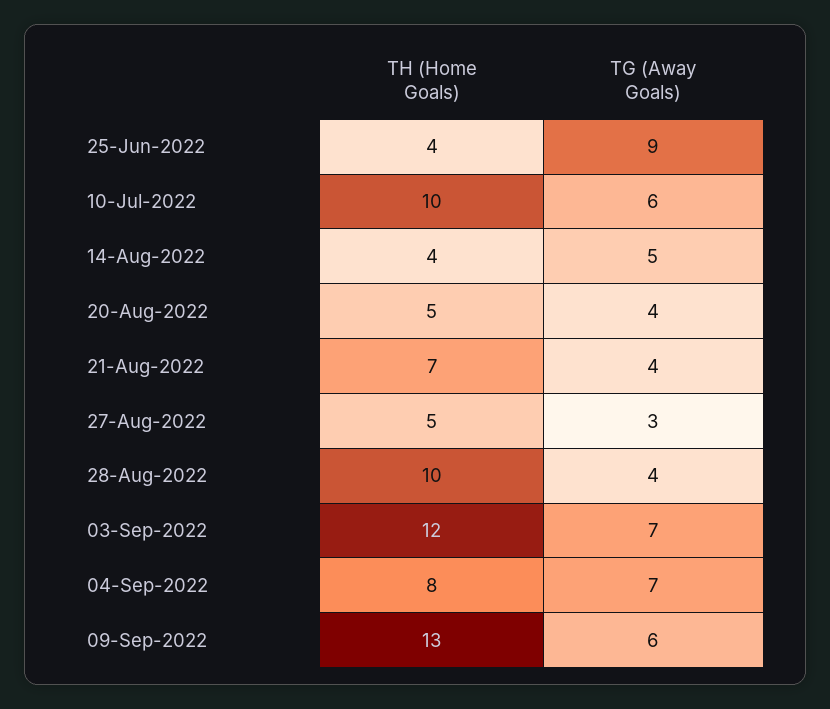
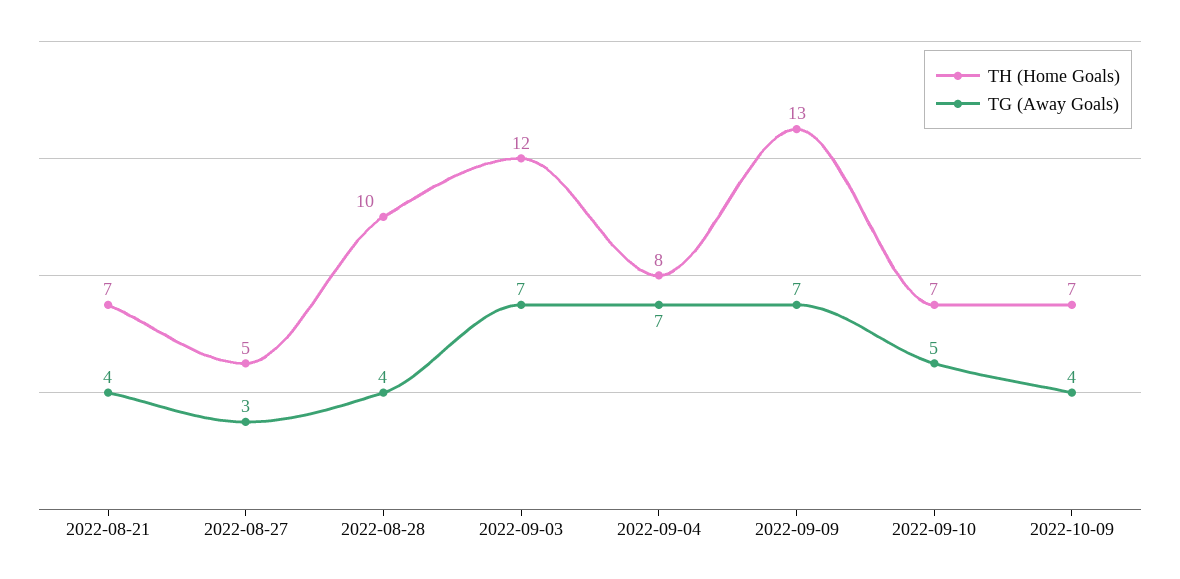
TH (Home Goals), 25-Jun-2022: 4 -> none
TG (Away Goals), 25-Jun-2022: 9 -> none
TH (Home Goals), 10-Jul-2022: 10 -> none
TG (Away Goals), 10-Jul-2022: 6 -> none
TH (Home Goals), 14-Aug-2022: 4 -> none
TG (Away Goals), 14-Aug-2022: 5 -> none
TH (Home Goals), 20-Aug-2022: 5 -> none
TG (Away Goals), 20-Aug-2022: 4 -> none
TG (Away Goals), 09-Sep-2022: 6 -> 7
TH (Home Goals), 2022-09-10: none -> 7
TG (Away Goals), 2022-09-10: none -> 5
TH (Home Goals), 2022-10-09: none -> 7
TG (Away Goals), 2022-10-09: none -> 4

